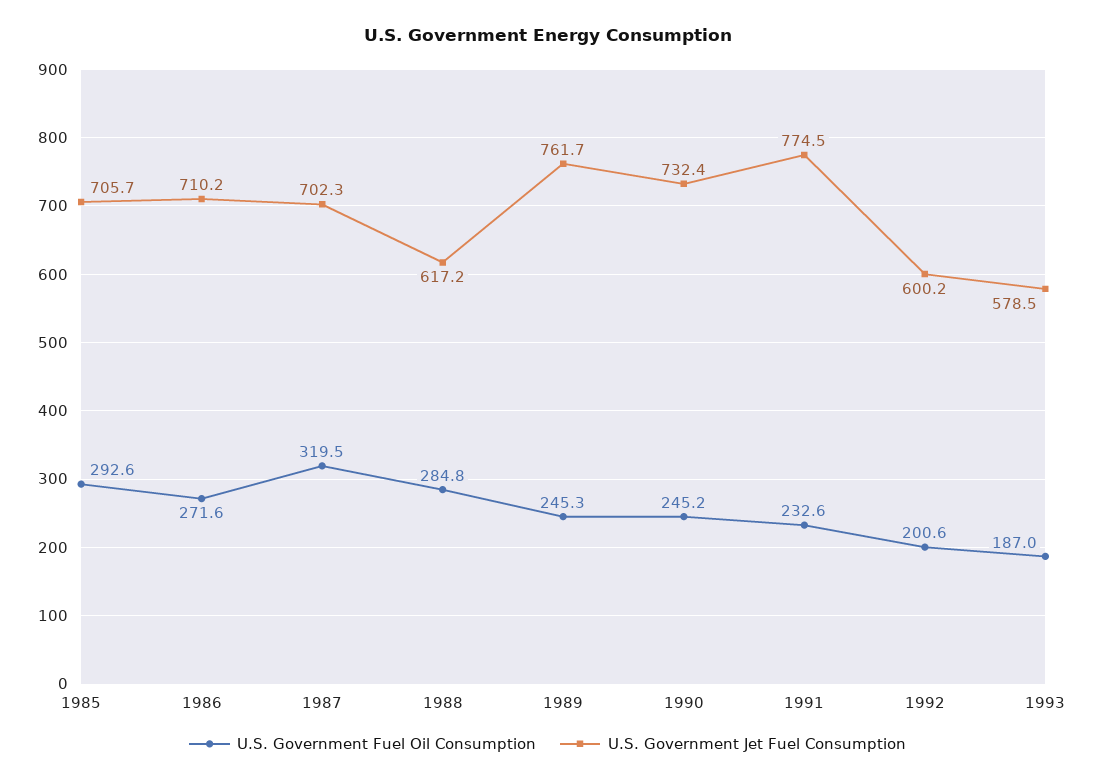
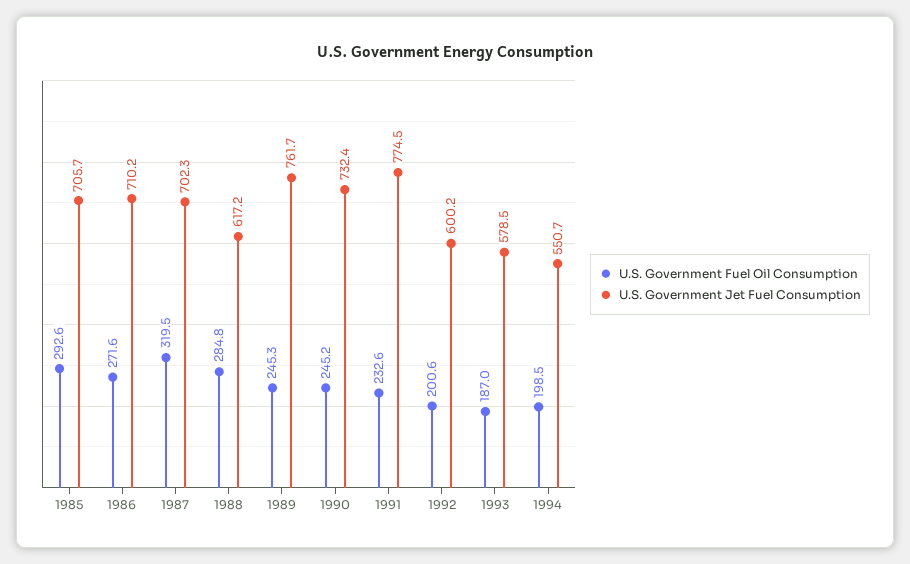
U.S. Government Fuel Oil Consumption, 1994: none -> 198.5
U.S. Government Jet Fuel Consumption, 1994: none -> 550.7

